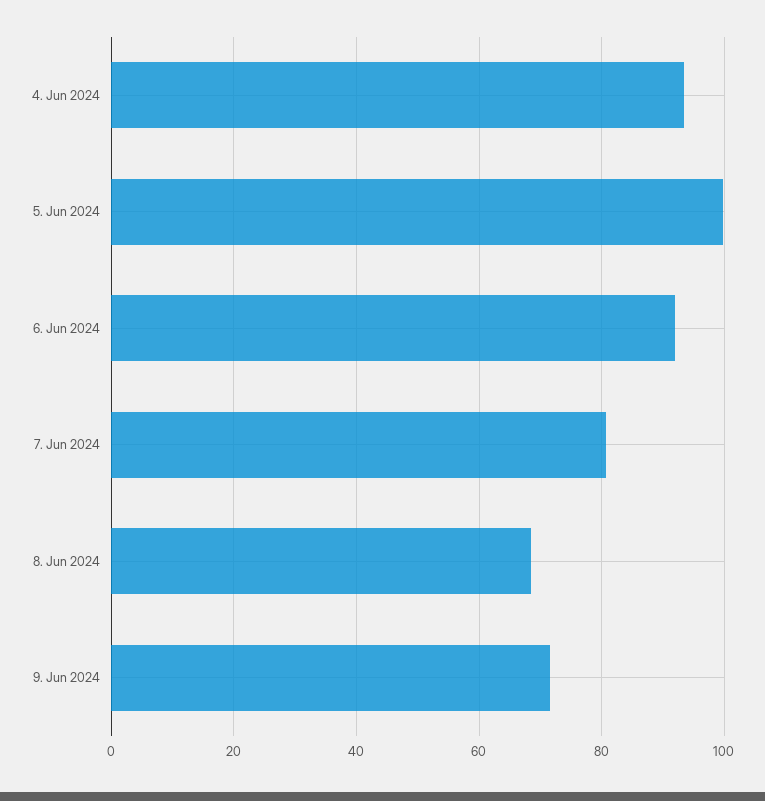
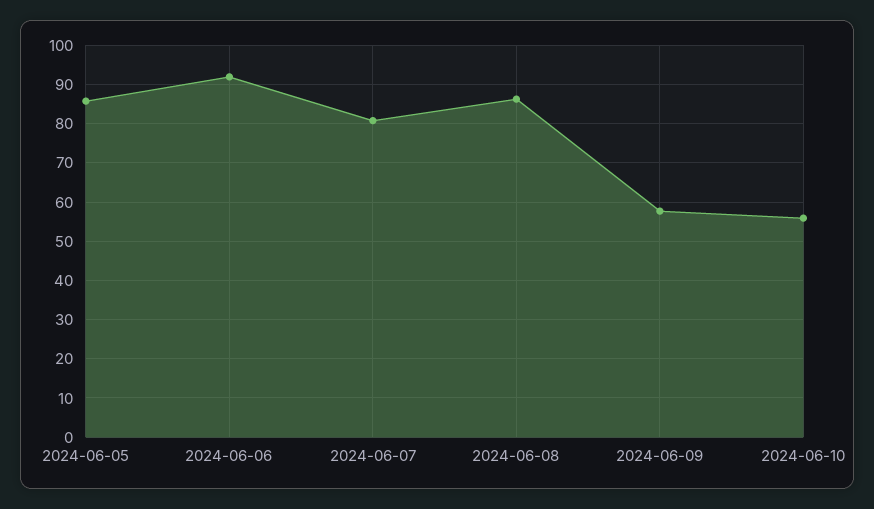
4. Jun 2024: 94 -> none
5. Jun 2024: 100 -> 86
8. Jun 2024: 68 -> 86
9. Jun 2024: 72 -> 58
2024-06-10: none -> 56

